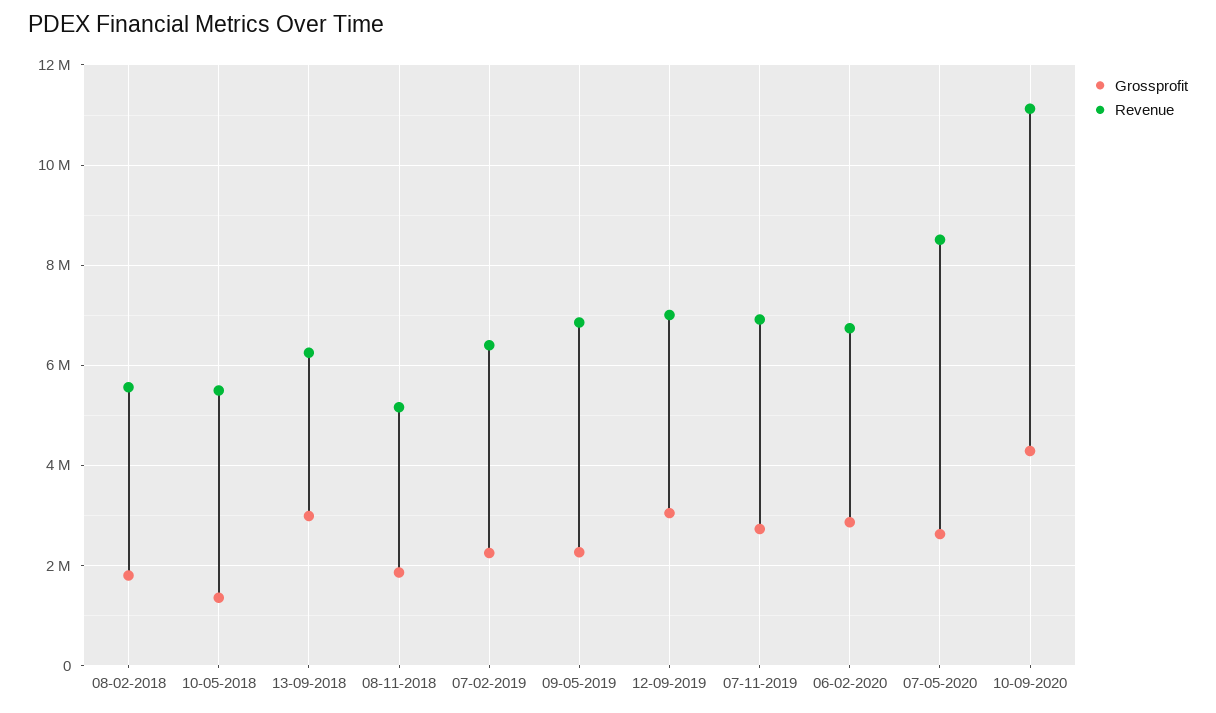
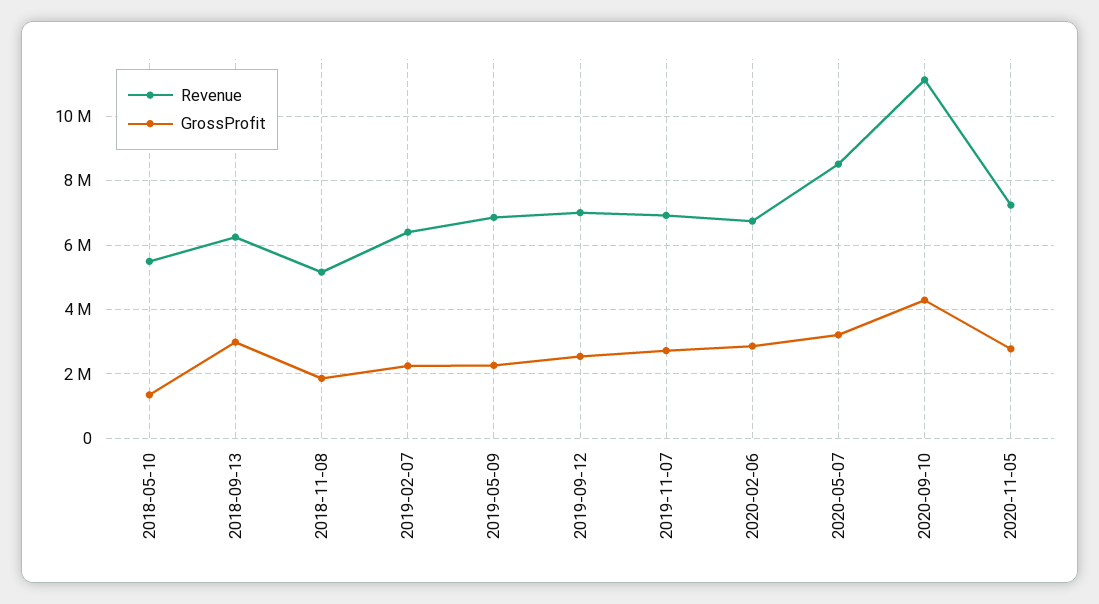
Grossprofit, 08-02-2018: 1800000 -> none
Revenue, 08-02-2018: 5600000 -> none
Grossprofit, 12-09-2019: 3000000 -> 2600000
Grossprofit, 07-05-2020: 2600000 -> 3200000
Revenue, 2020-11-05: none -> 7200000
Grossprofit, 2020-11-05: none -> 2800000

